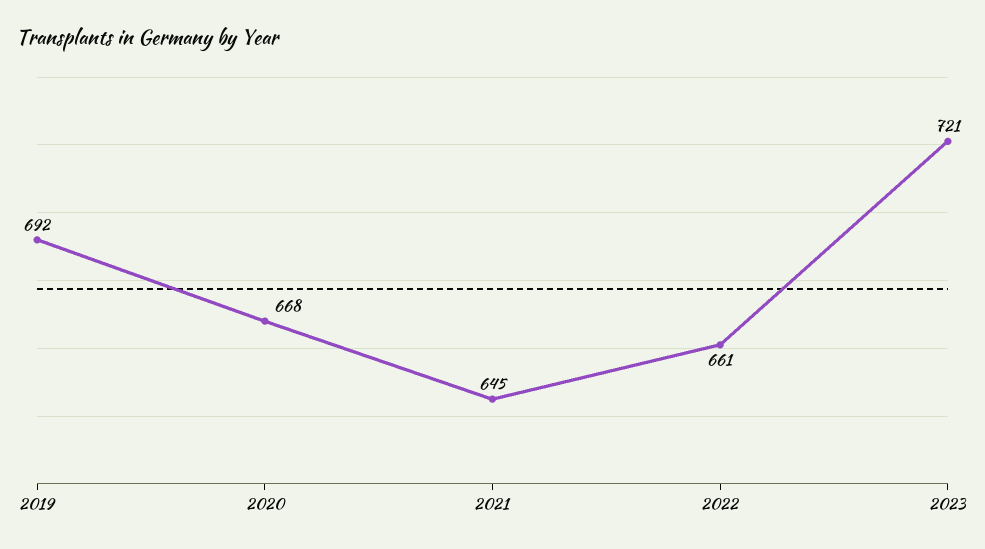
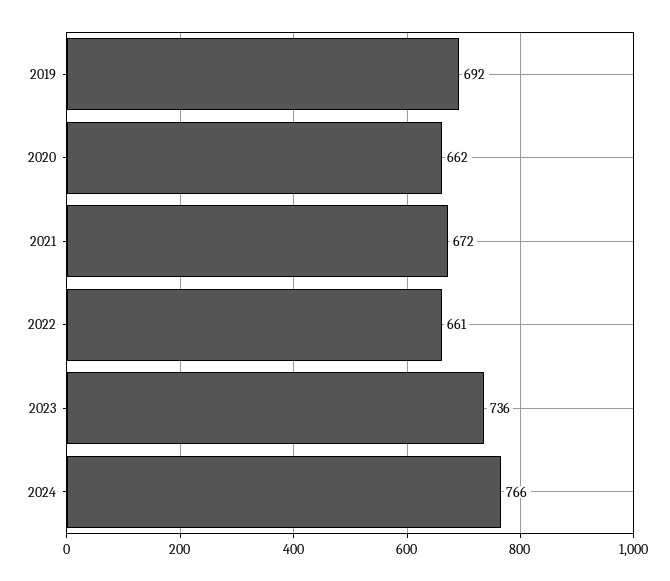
2020: 668 -> 662
2021: 645 -> 672
2023: 721 -> 736
2024: none -> 766

